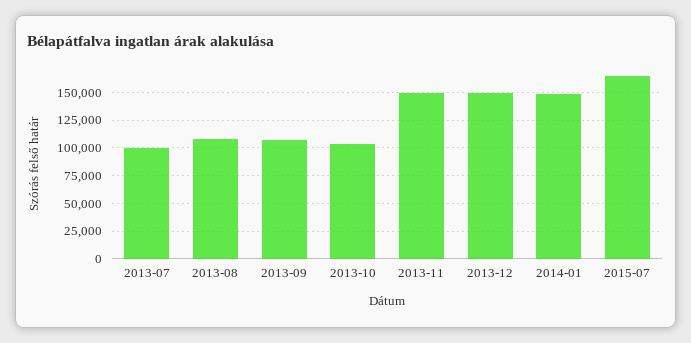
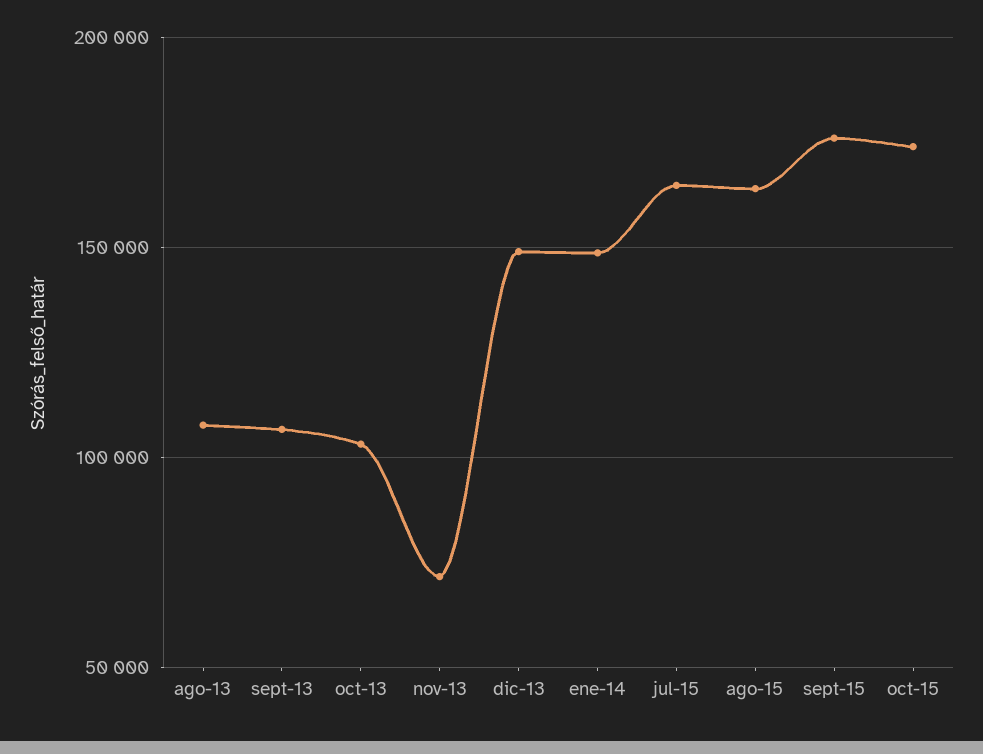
2013-07: 100000 -> none
2013-11: 150000 -> 70000
ago-15: none -> 165000
sept-15: none -> 175000
oct-15: none -> 175000

